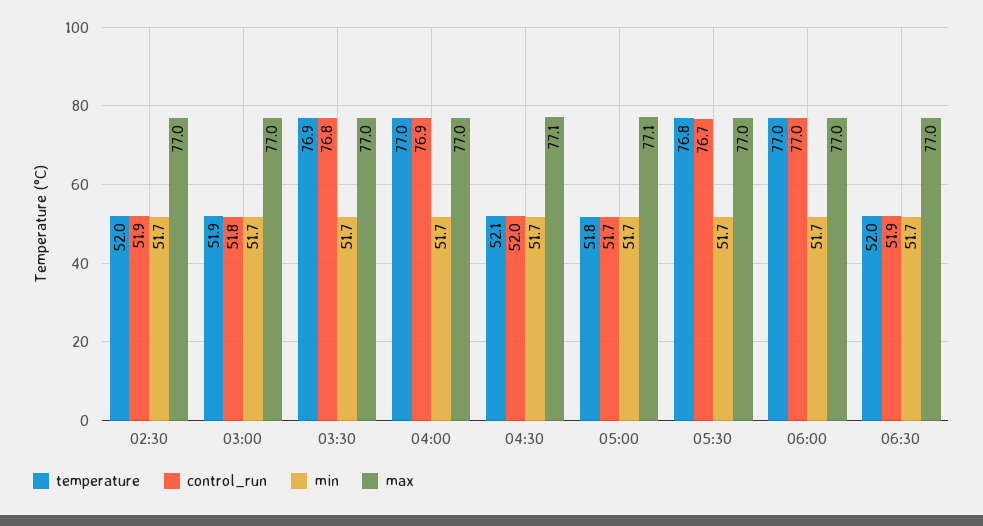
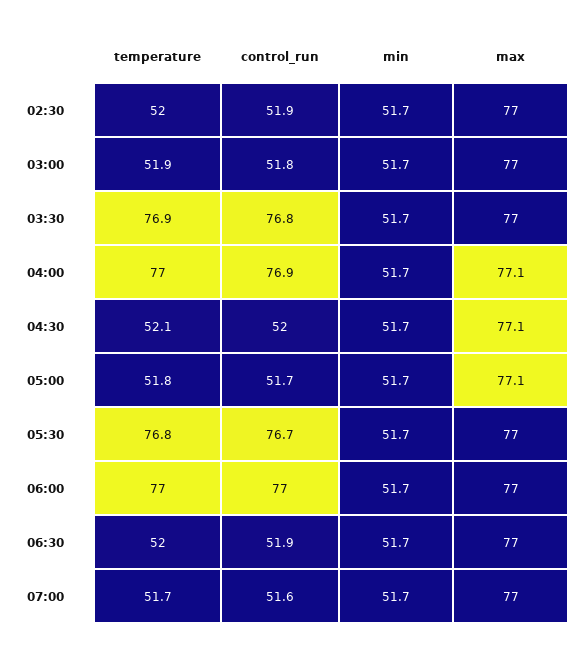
max, 04:00: 77 -> 77.1
temperature, 07:00: none -> 51.7
control_run, 07:00: none -> 51.6
min, 07:00: none -> 51.7
max, 07:00: none -> 77

